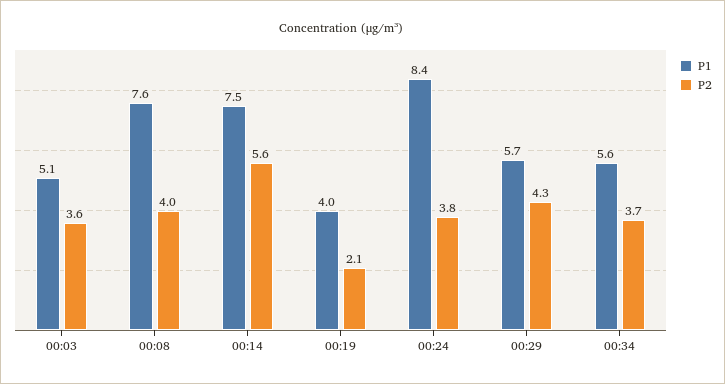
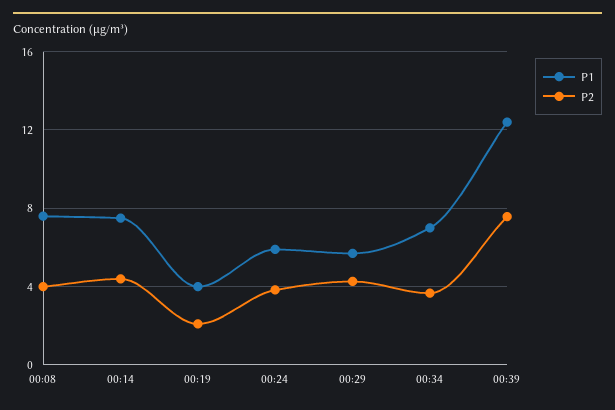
P1, 00:03: 5.1 -> none
P2, 00:03: 3.6 -> none
P2, 00:14: 5.6 -> 4.5
P1, 00:24: 8.4 -> 6
P1, 00:34: 5.6 -> 7
P1, 00:39: none -> 12.5
P2, 00:39: none -> 7.5

